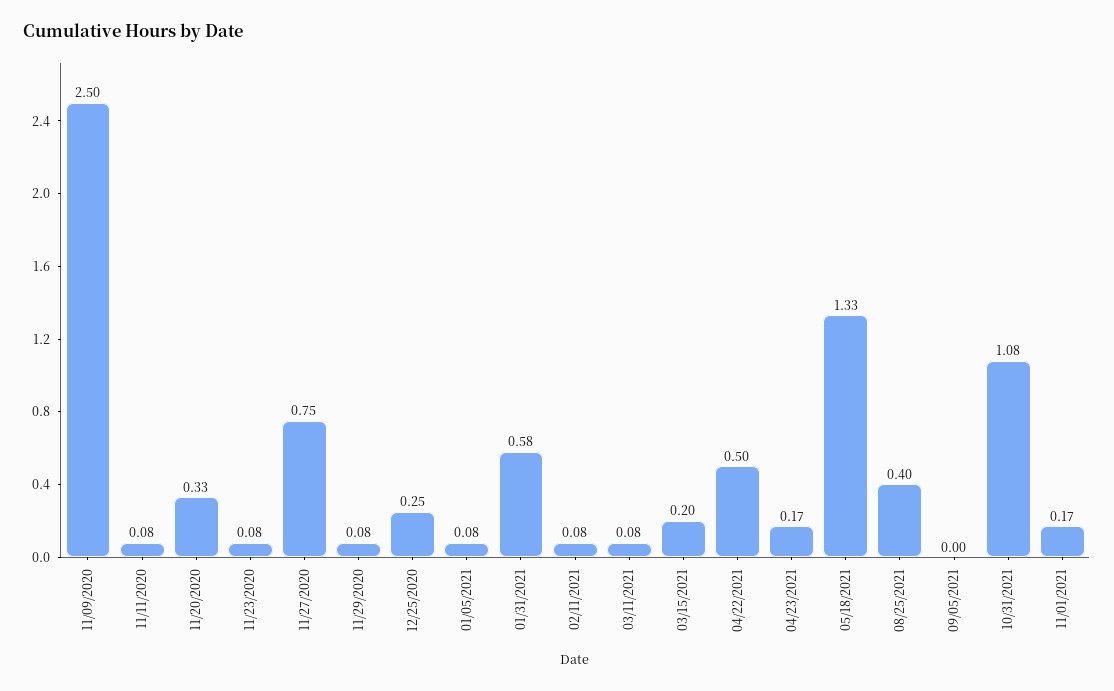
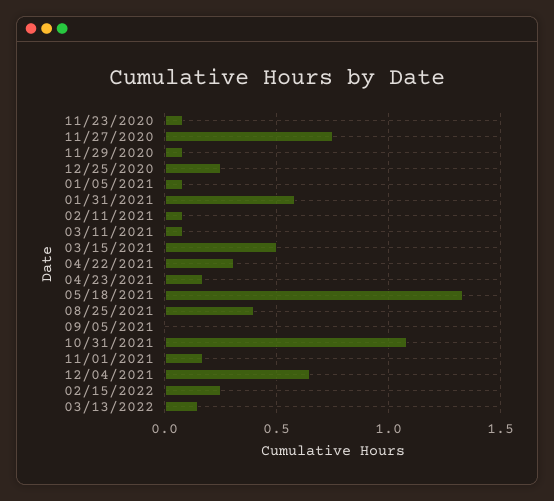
11/09/2020: 2.5 -> none
11/11/2020: 0.08 -> none
11/20/2020: 0.33 -> none
03/15/2021: 0.2 -> 0.5
04/22/2021: 0.5 -> 0.3
12/04/2021: none -> 0.65
02/15/2022: none -> 0.25
03/13/2022: none -> 0.15

